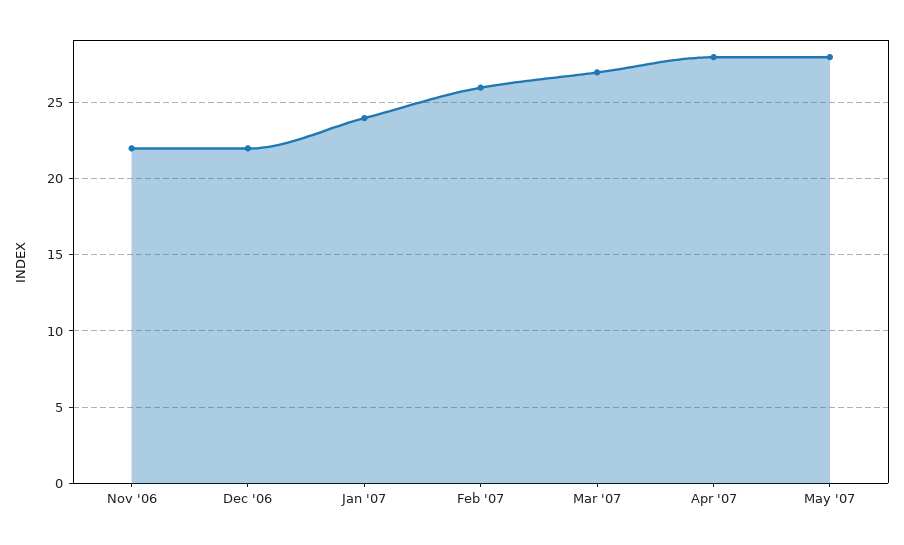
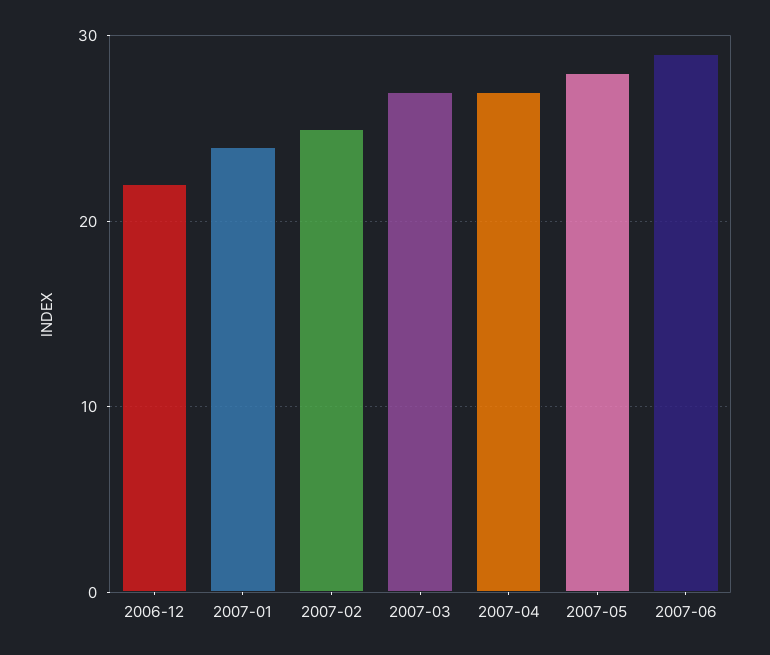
Nov '06: 22 -> none
Feb '07: 26 -> 25
Apr '07: 28 -> 27
2007-06: none -> 29

